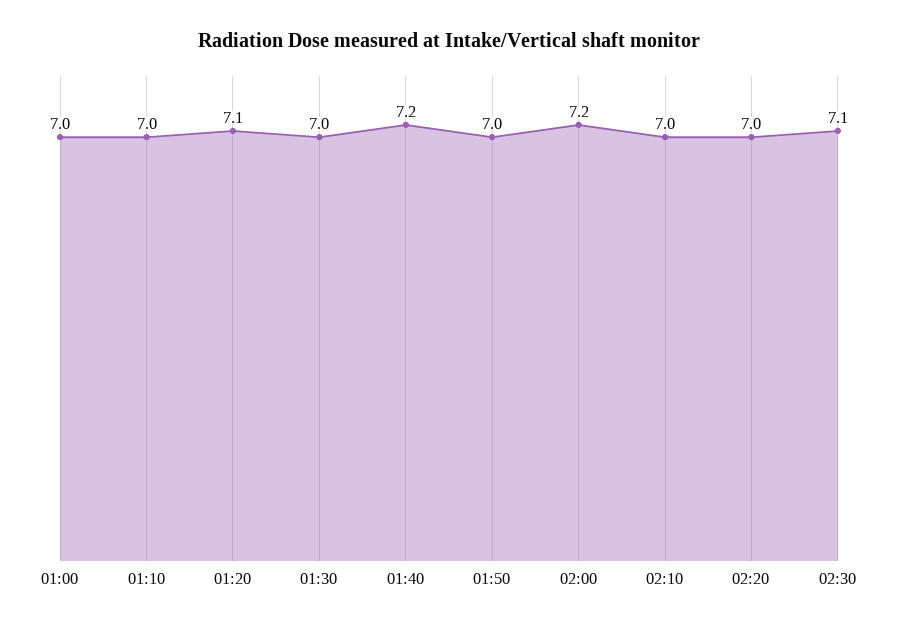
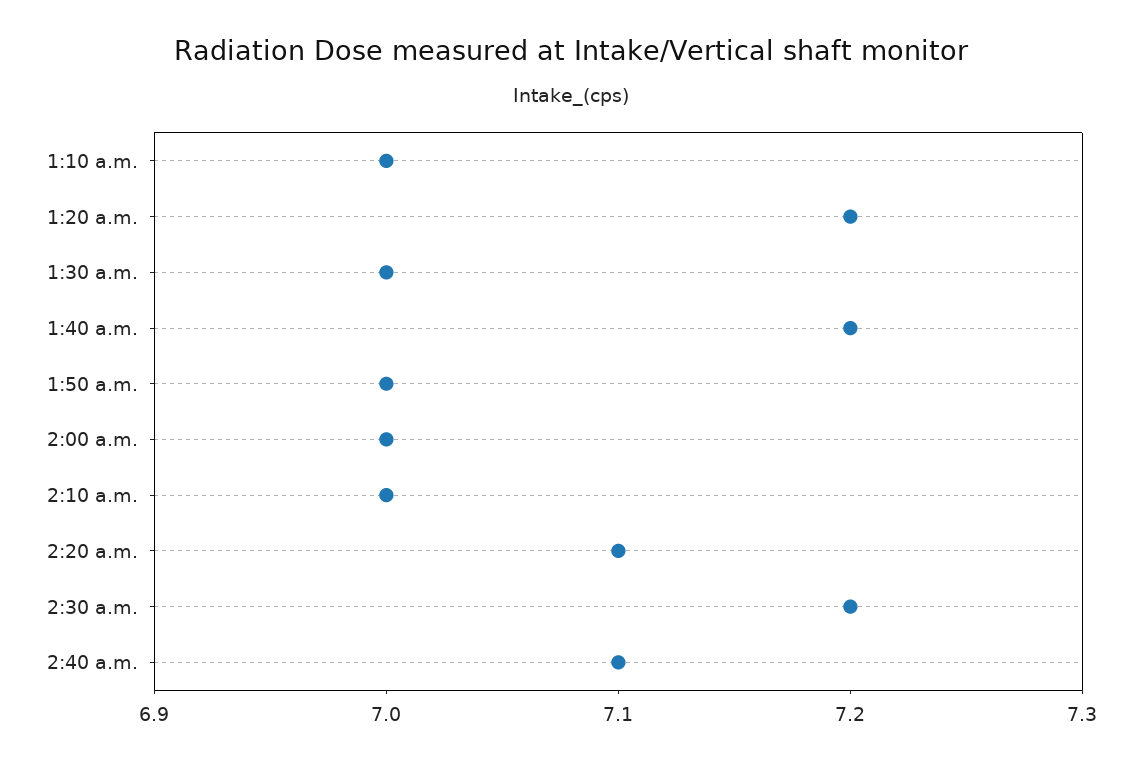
01:00: 7 -> none
01:20: 7.1 -> 7.2
02:00: 7.2 -> 7
02:20: 7 -> 7.1
02:30: 7.1 -> 7.2
2:40 a.m.: none -> 7.1

